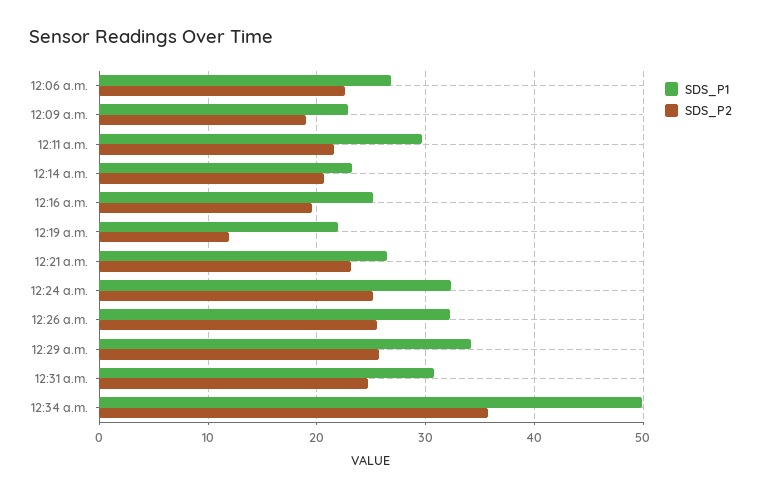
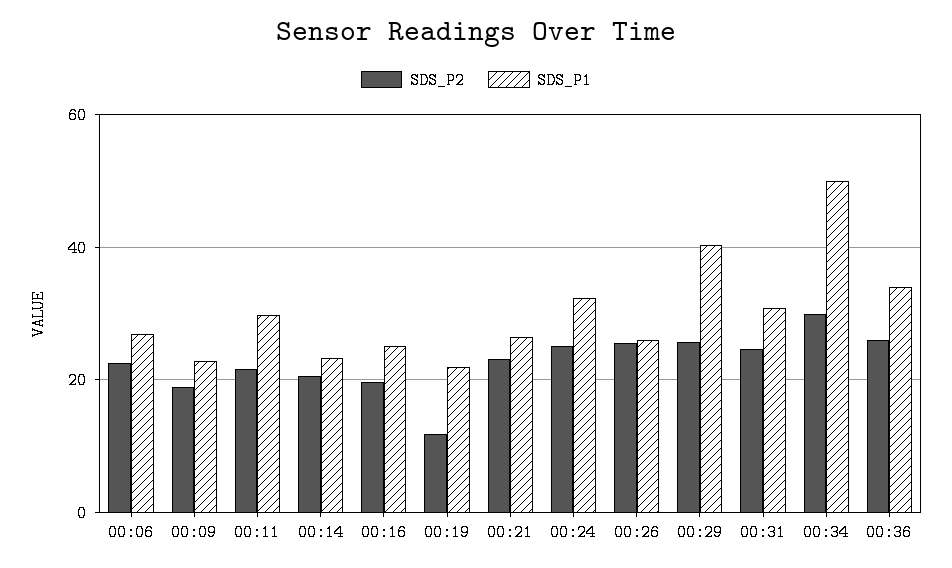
SDS_P1, 12:26 a.m.: 32 -> 26
SDS_P1, 12:29 a.m.: 34 -> 40
SDS_P2, 12:34 a.m.: 36 -> 30
SDS_P2, 00:36: none -> 26
SDS_P1, 00:36: none -> 34

